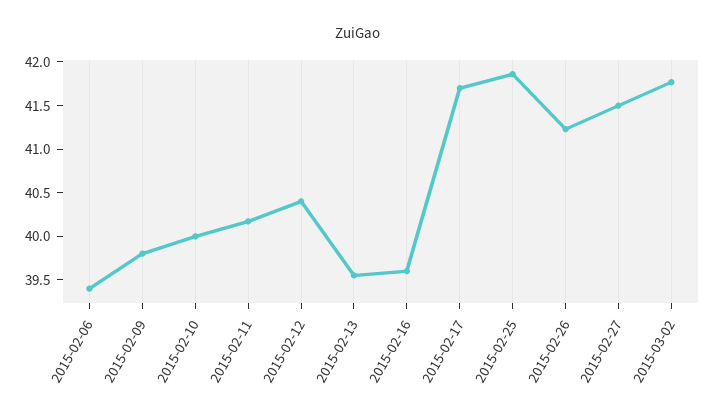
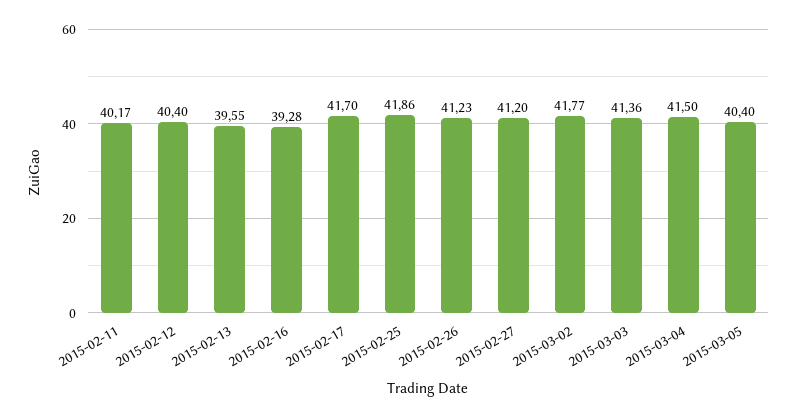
2015-02-06: 39.4 -> none
2015-02-09: 39.8 -> none
2015-02-10: 40 -> none
2015-02-16: 39.6 -> 39.28
2015-02-27: 41.5 -> 41.2
2015-03-03: none -> 41.36
2015-03-04: none -> 41.5
2015-03-05: none -> 40.4

